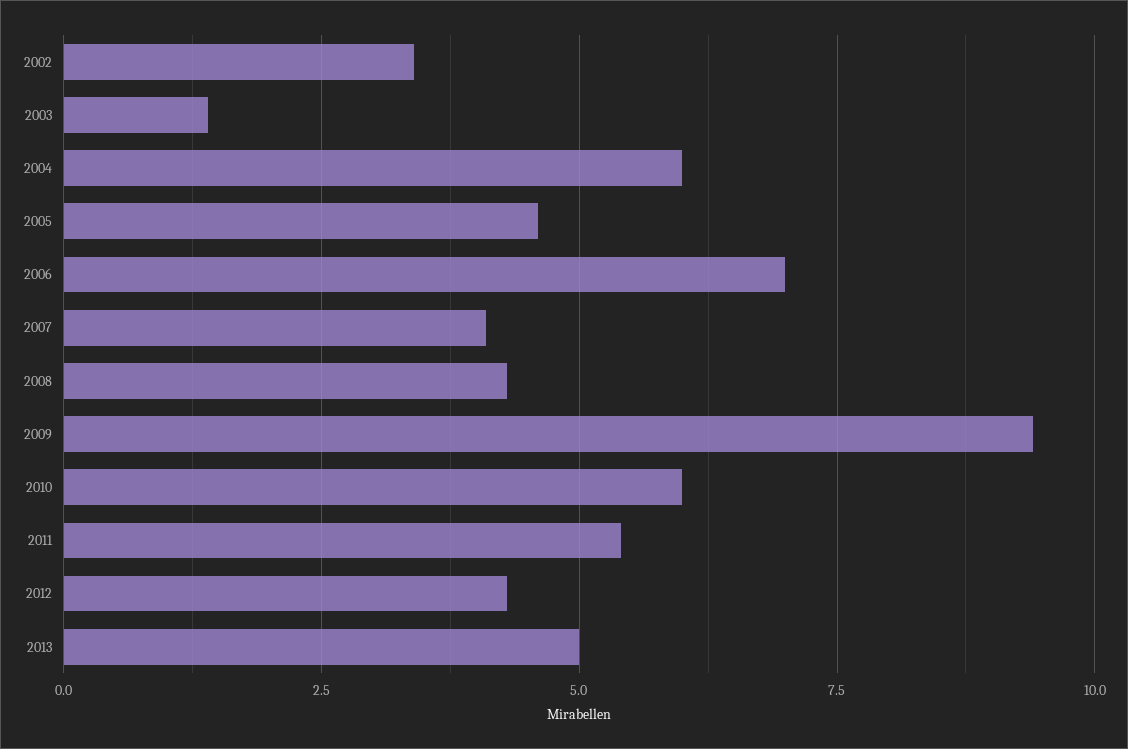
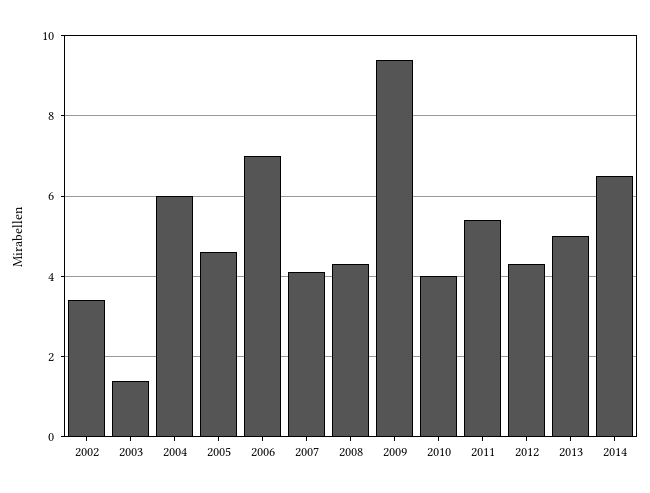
2010: 6 -> 4
2014: none -> 6.5

